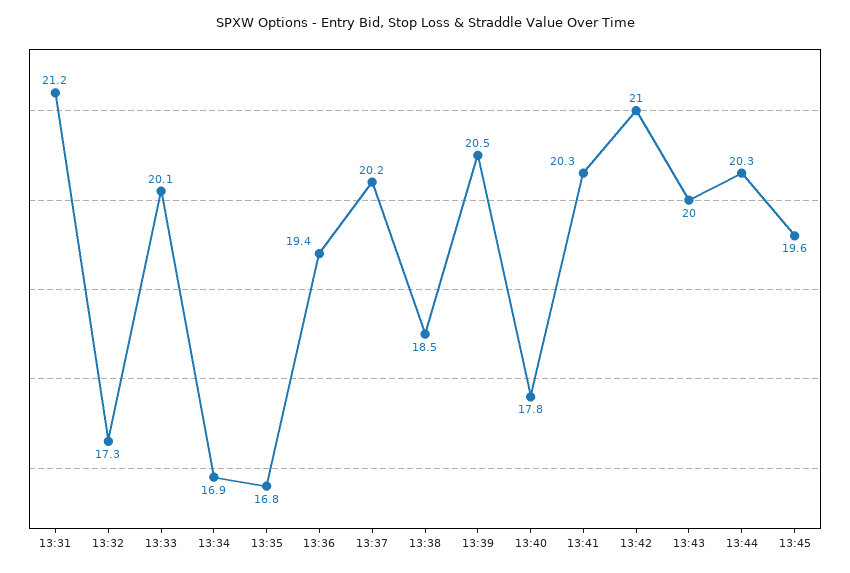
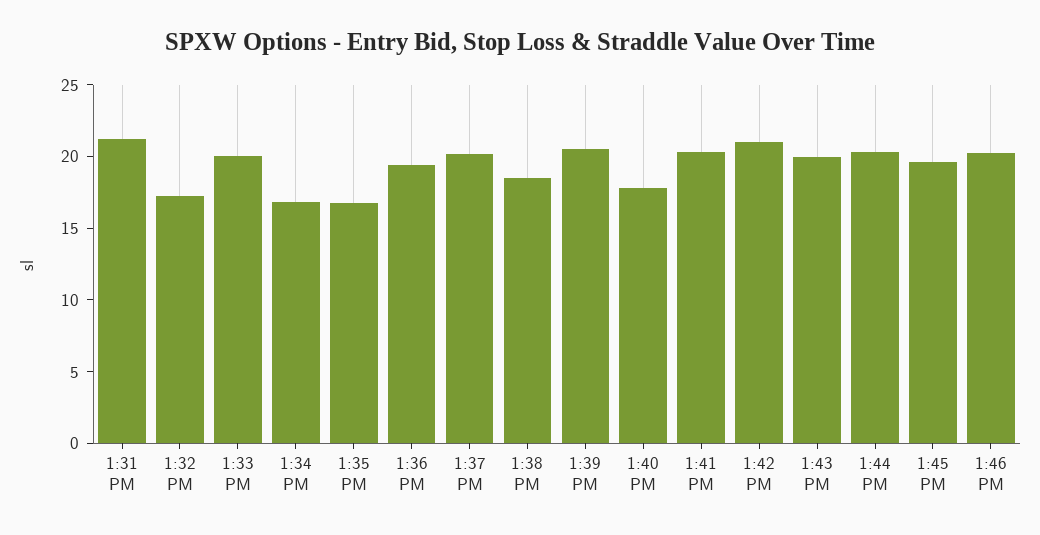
1:46 PM: none -> 20

